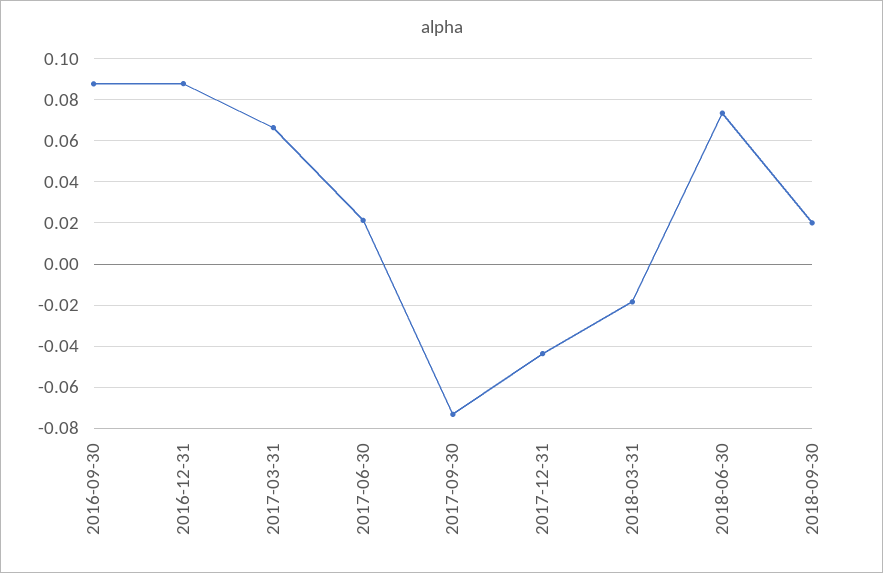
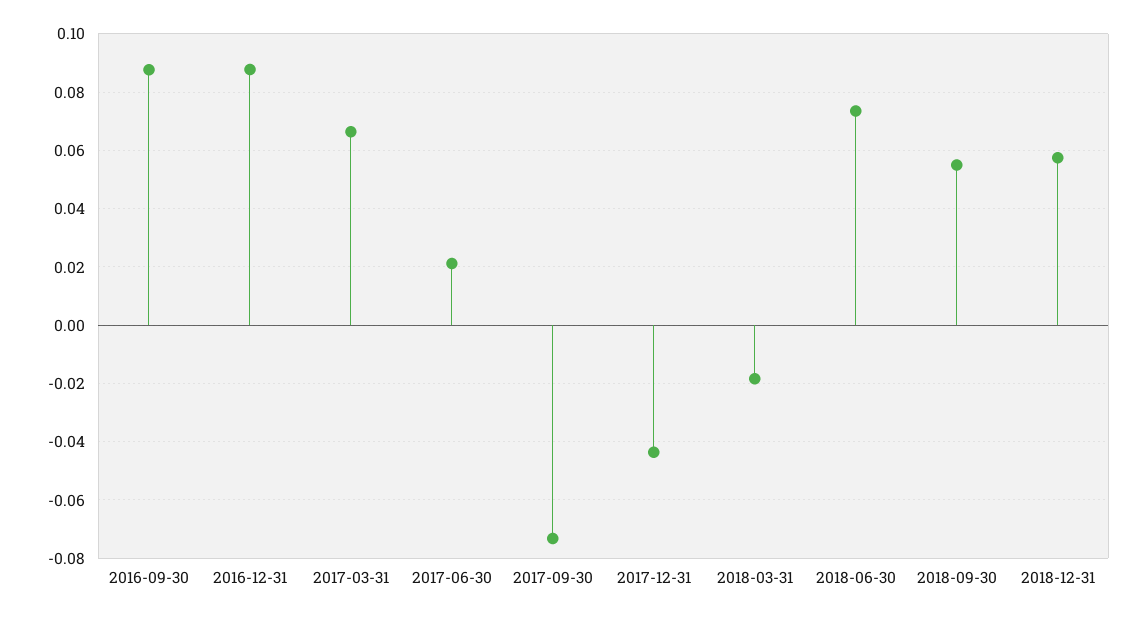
2018-09-30: 0.02 -> 0.055
2018-12-31: none -> 0.0575

